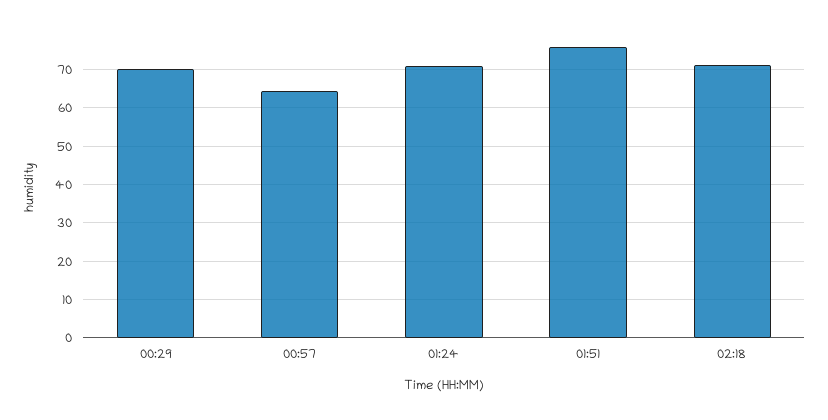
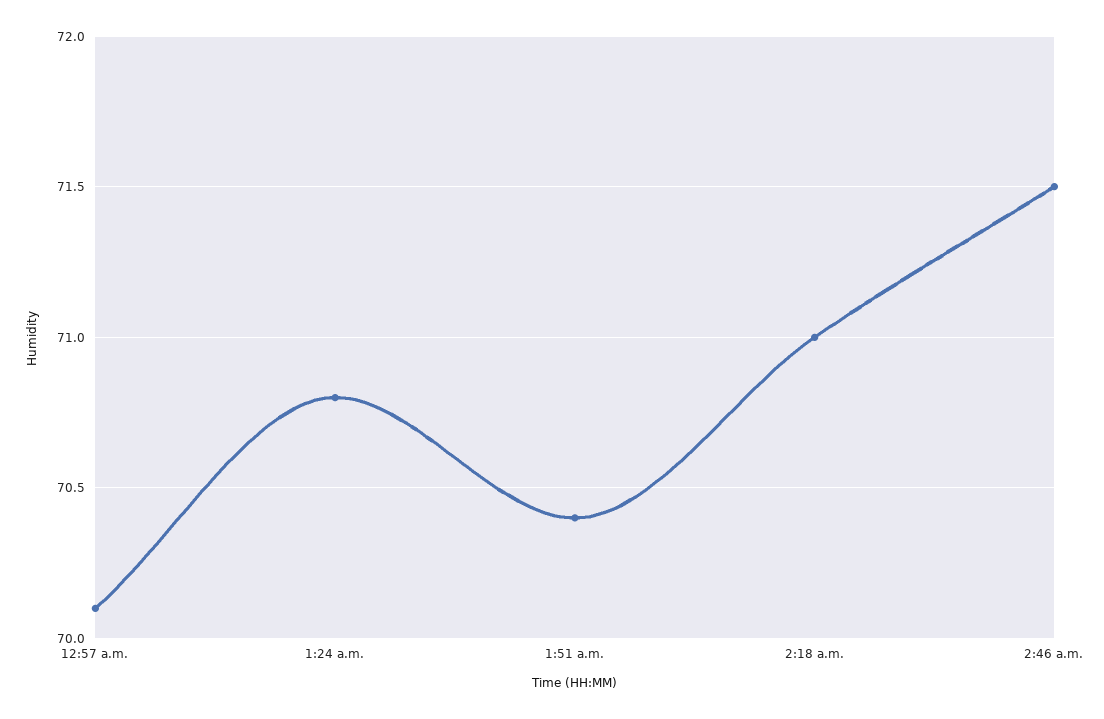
00:29: 70 -> none
00:57: 64 -> 70.1
01:51: 76 -> 70.4
2:46 a.m.: none -> 71.5

